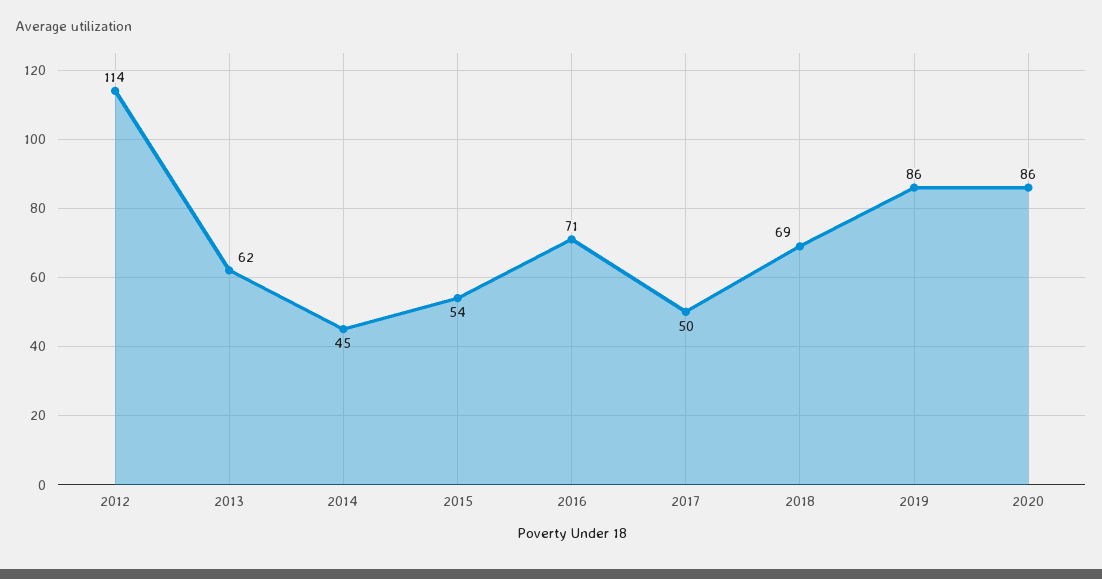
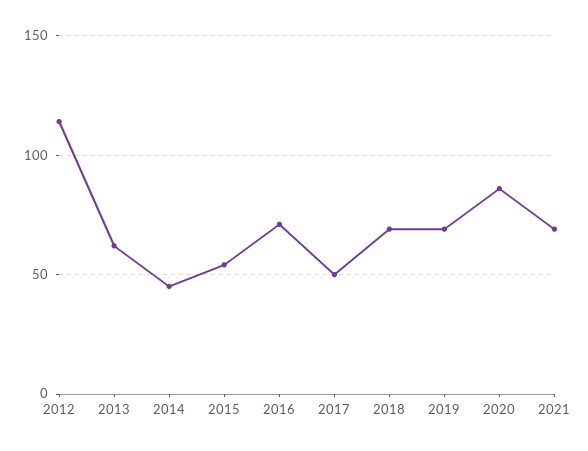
2019: 86 -> 70
2021: none -> 70

